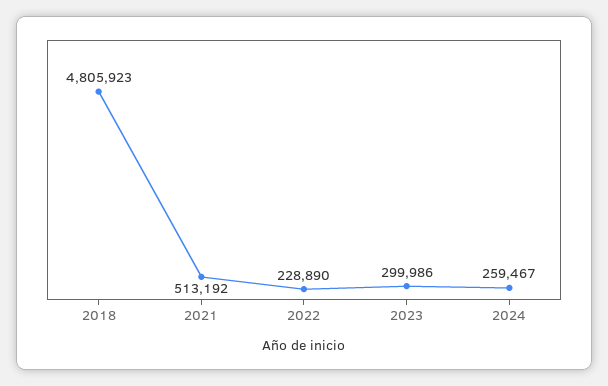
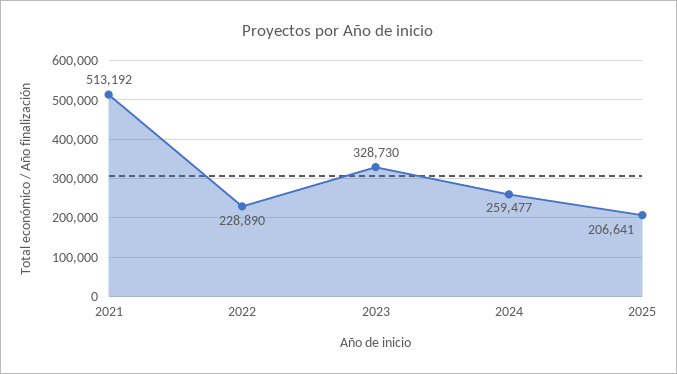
2018: 4805923 -> none
2023: 299986 -> 328730
2024: 259467 -> 259477
2025: none -> 206641

